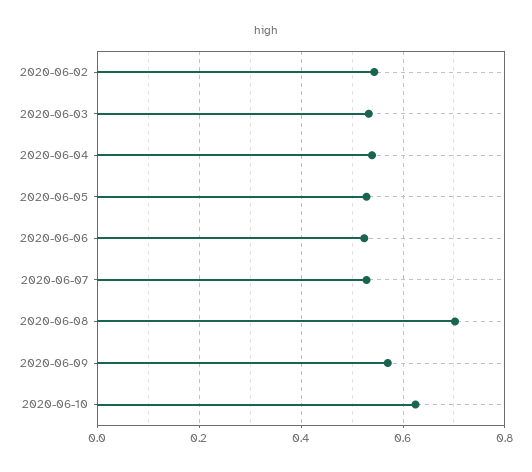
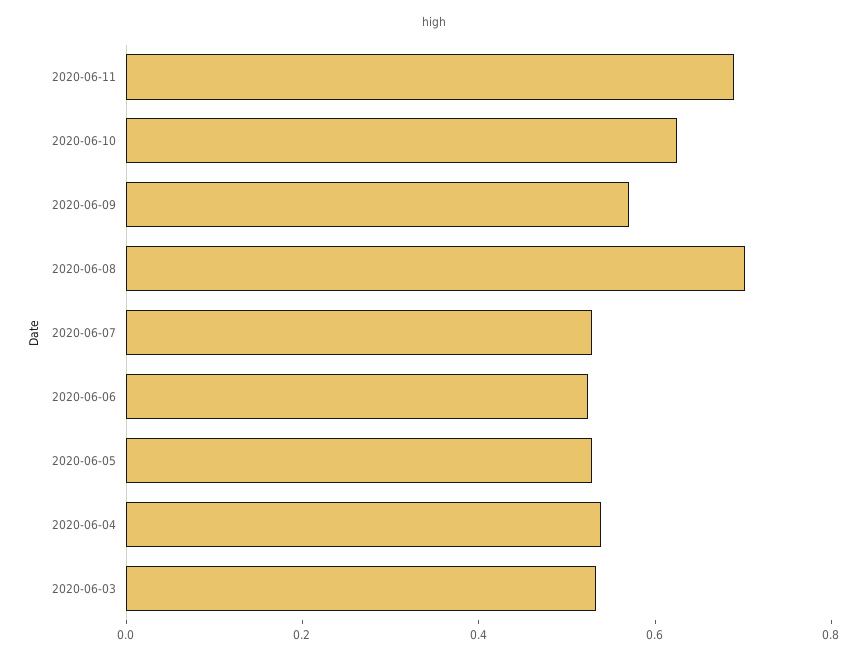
2020-06-02: 0.54 -> none
2020-06-11: none -> 0.7

